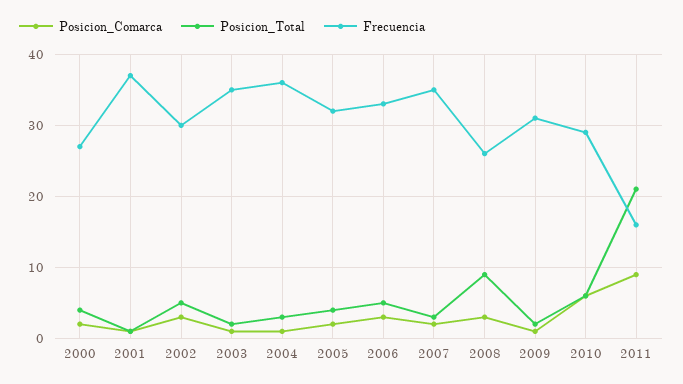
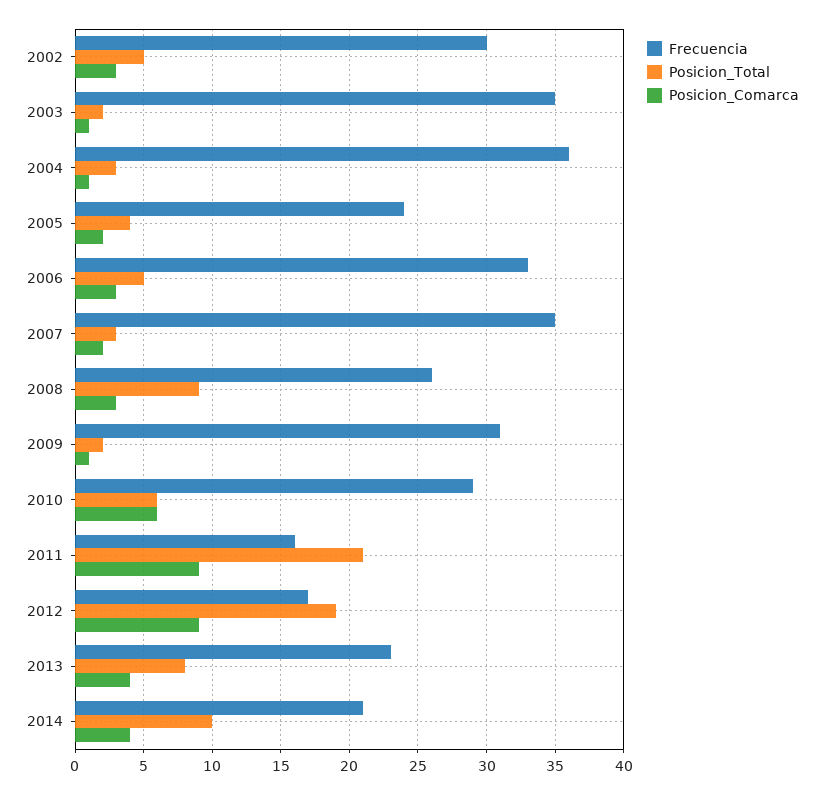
Posicion_Comarca, 2000: 2 -> none
Posicion_Total, 2000: 4 -> none
Frecuencia, 2000: 27 -> none
Posicion_Comarca, 2001: 1 -> none
Posicion_Total, 2001: 1 -> none
Frecuencia, 2001: 37 -> none
Frecuencia, 2005: 32 -> 24
Frecuencia, 2012: none -> 17
Posicion_Total, 2012: none -> 19
Posicion_Comarca, 2012: none -> 9
Frecuencia, 2013: none -> 23
Posicion_Total, 2013: none -> 8
Posicion_Comarca, 2013: none -> 4
Frecuencia, 2014: none -> 21
Posicion_Total, 2014: none -> 10
Posicion_Comarca, 2014: none -> 4

